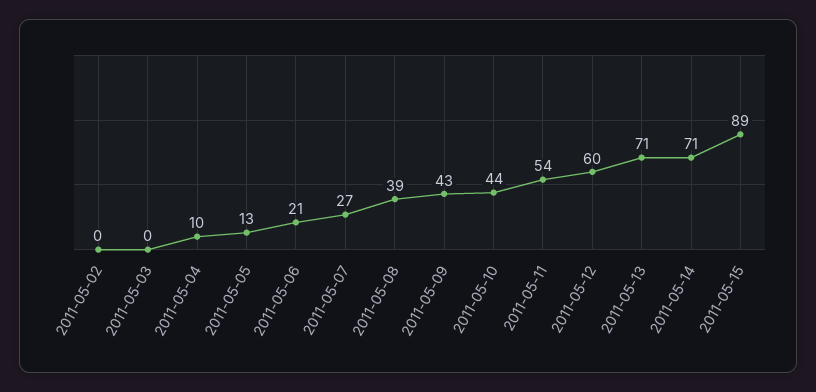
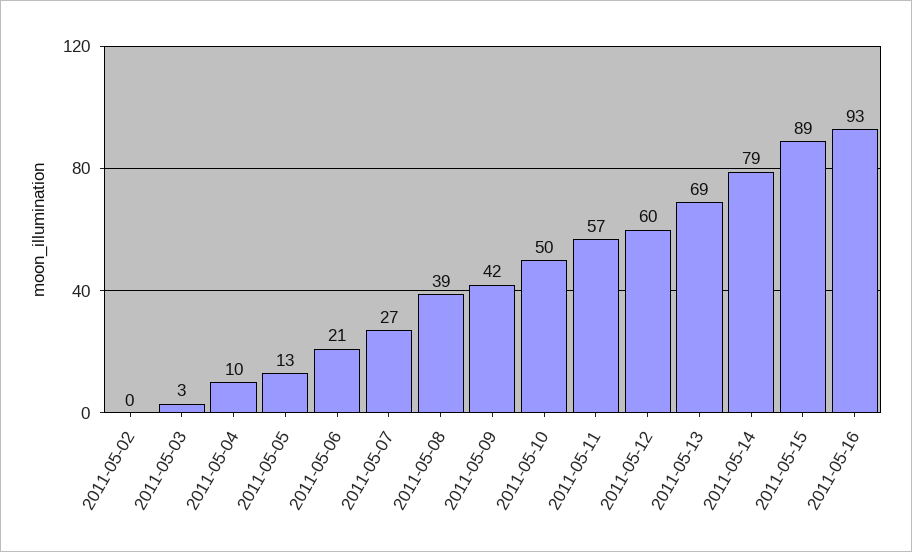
2011-05-03: 0 -> 3
2011-05-09: 43 -> 42
2011-05-10: 44 -> 50
2011-05-11: 54 -> 57
2011-05-13: 71 -> 69
2011-05-14: 71 -> 79
2011-05-16: none -> 93

